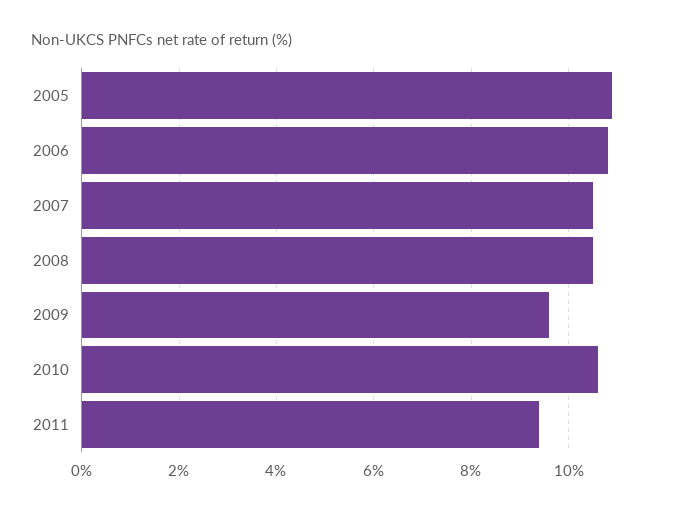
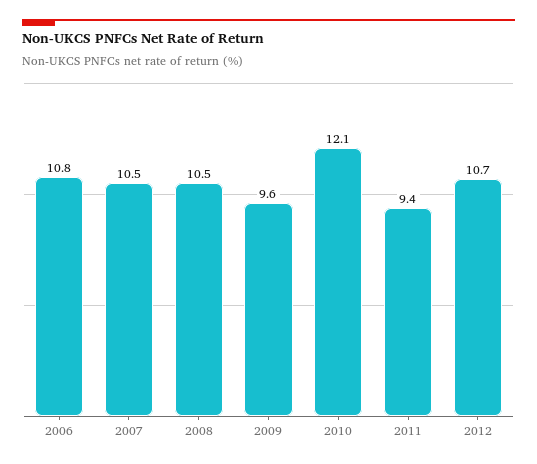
2005: 11 -> none
2010: 10.5 -> 12.1
2012: none -> 10.7

